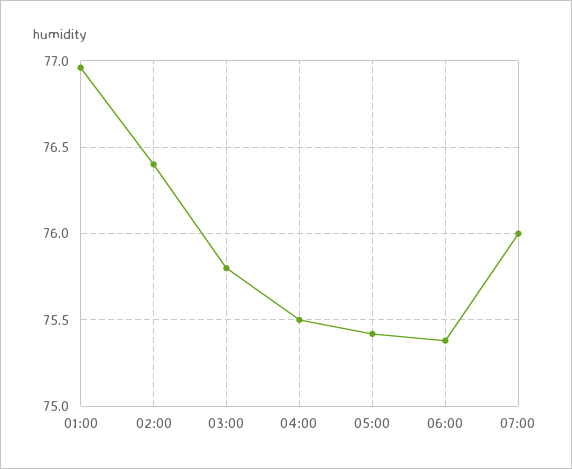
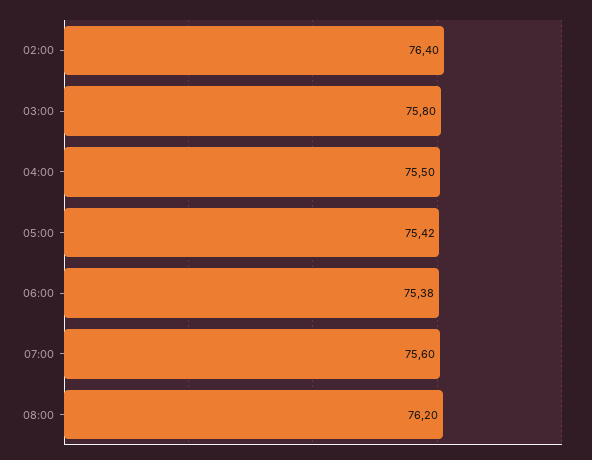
01:00: 76.95 -> none
07:00: 76 -> 75.6
08:00: none -> 76.2

